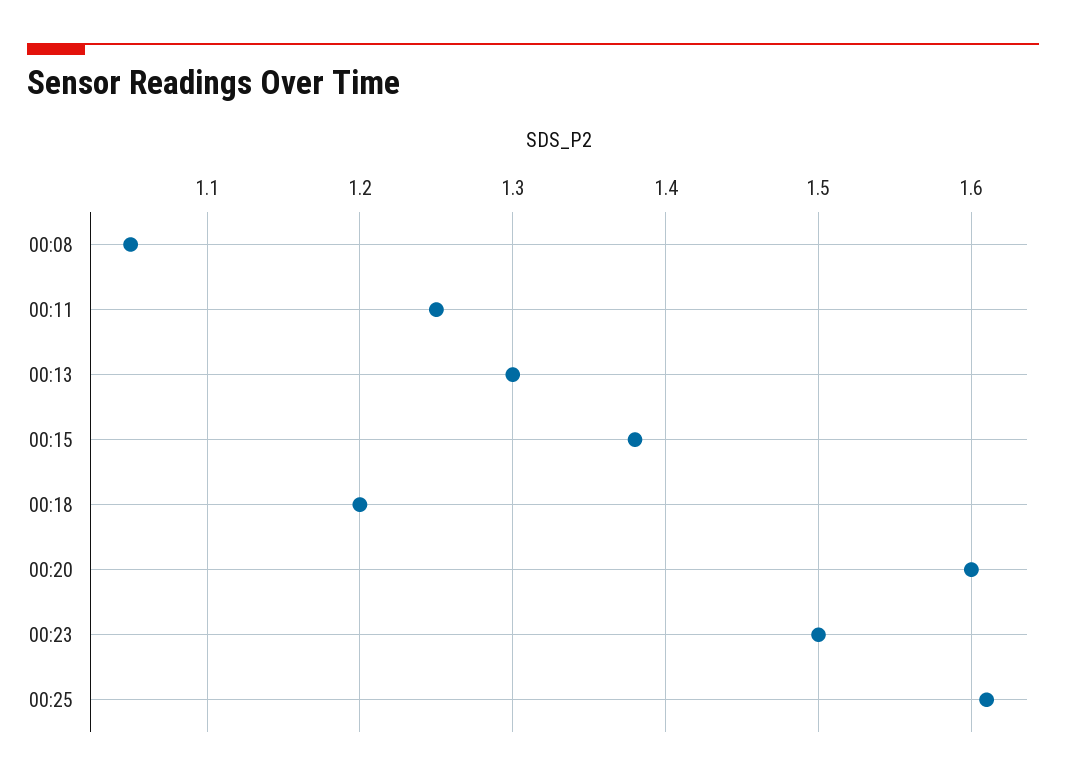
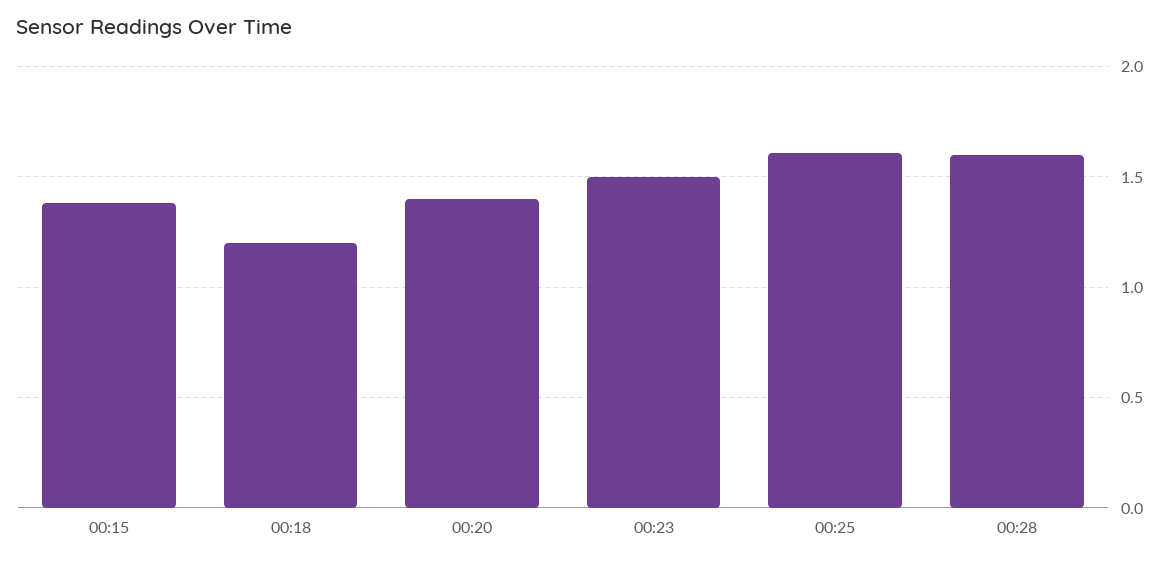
00:08: 1.05 -> none
00:11: 1.25 -> none
00:13: 1.3 -> none
00:20: 1.6 -> 1.4
00:28: none -> 1.6

